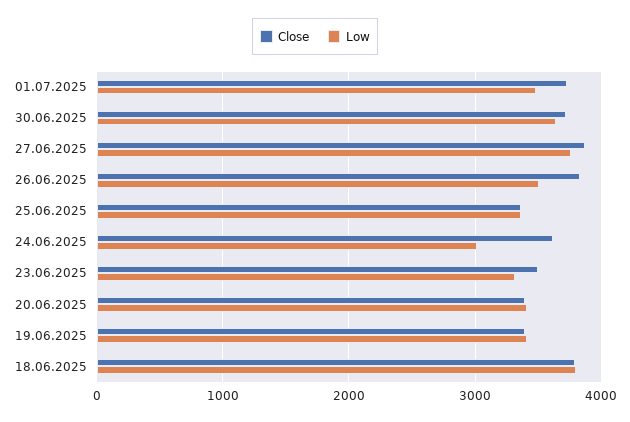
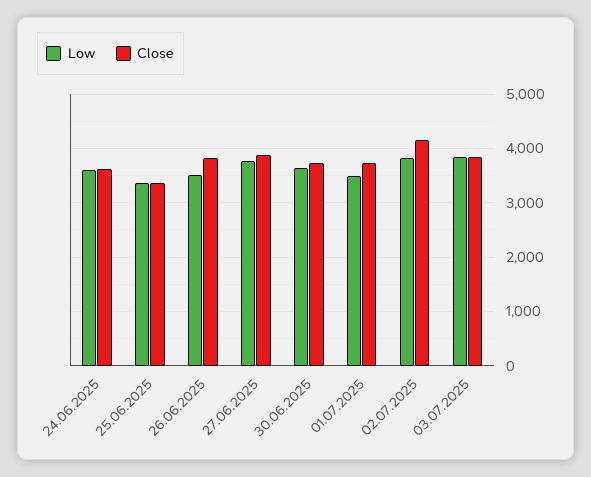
Low, 24.06.2025: 3000 -> 3600
Close, 23.06.2025: 3500 -> none
Low, 23.06.2025: 3300 -> none
Close, 20.06.2025: 3400 -> none
Low, 20.06.2025: 3400 -> none
Close, 19.06.2025: 3400 -> none
Low, 19.06.2025: 3400 -> none
Close, 18.06.2025: 3800 -> none
Low, 18.06.2025: 3800 -> none
Low, 02.07.2025: none -> 3800
Close, 02.07.2025: none -> 4200
Low, 03.07.2025: none -> 3800
Close, 03.07.2025: none -> 3800

